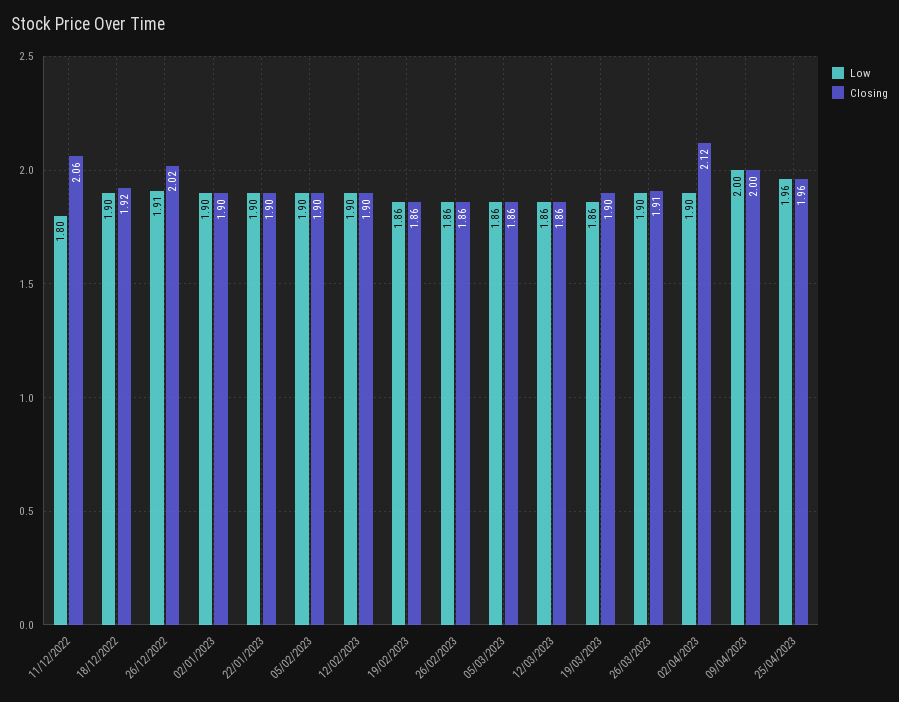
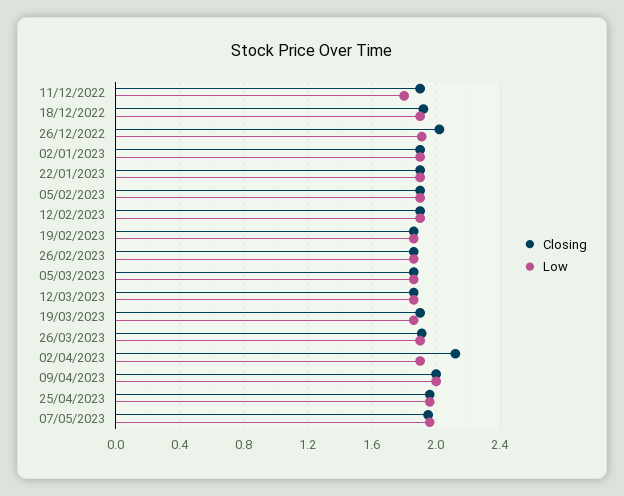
Closing, 11/12/2022: 2.06 -> 1.9
Closing, 07/05/2023: none -> 1.95
Low, 07/05/2023: none -> 1.95

